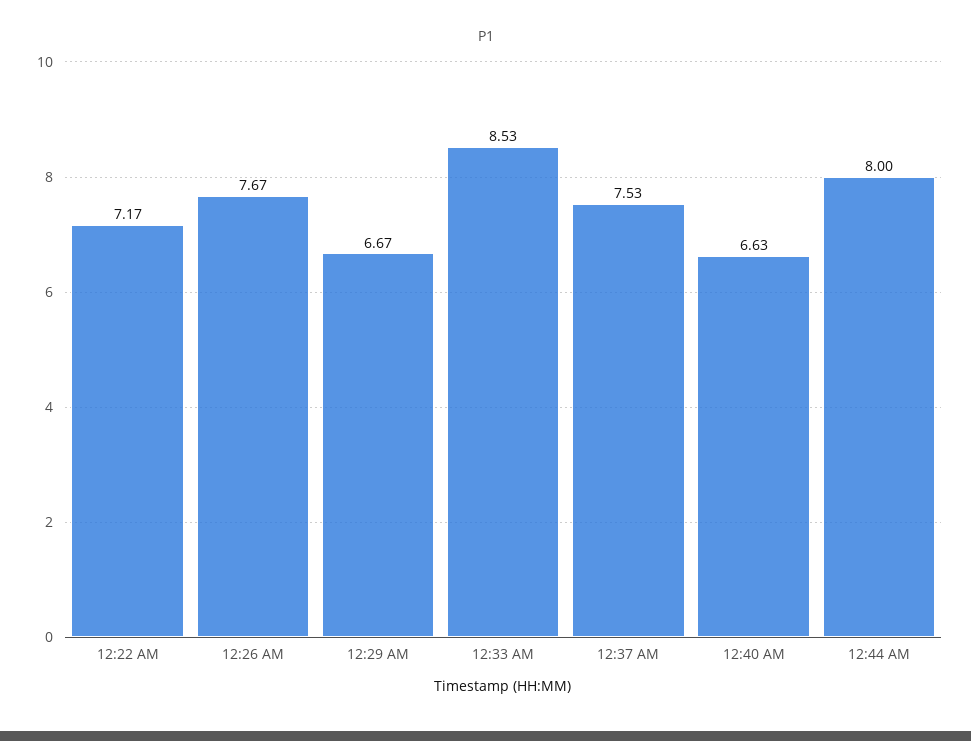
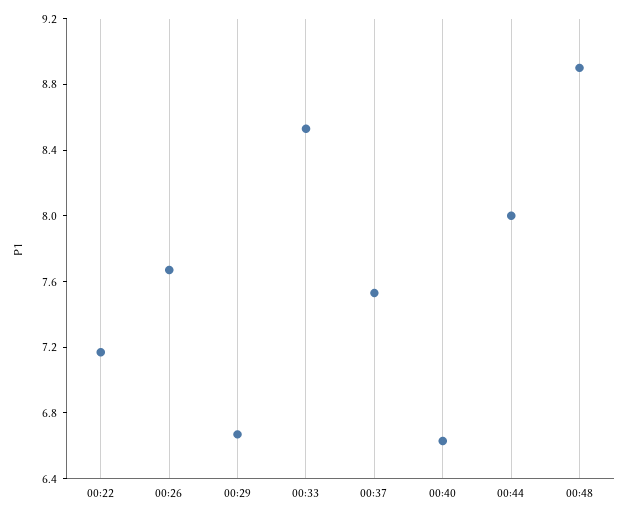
00:48: none -> 8.9

